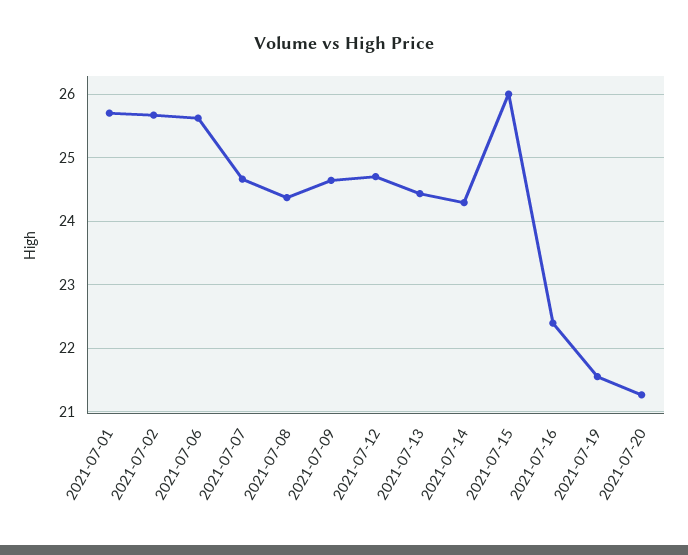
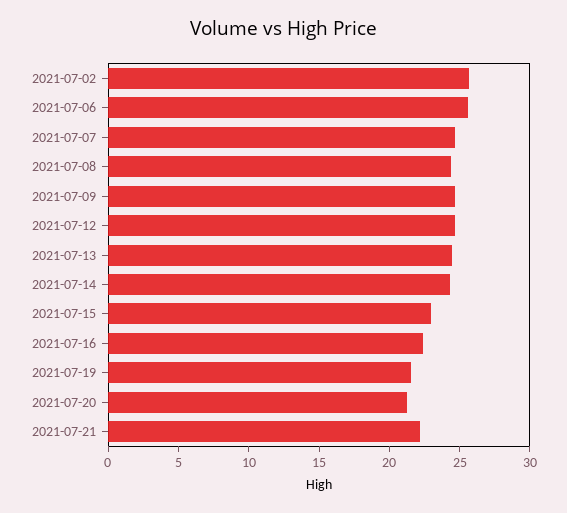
2021-07-01: 25.7 -> none
2021-07-15: 26 -> 23
2021-07-21: none -> 22

